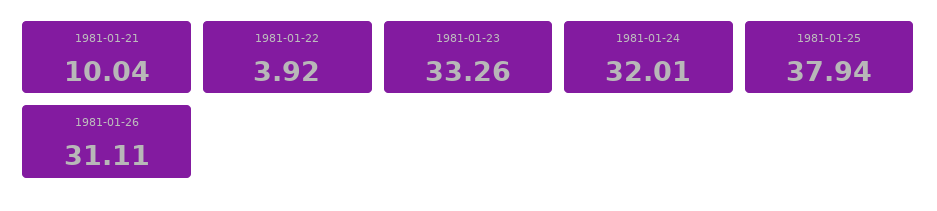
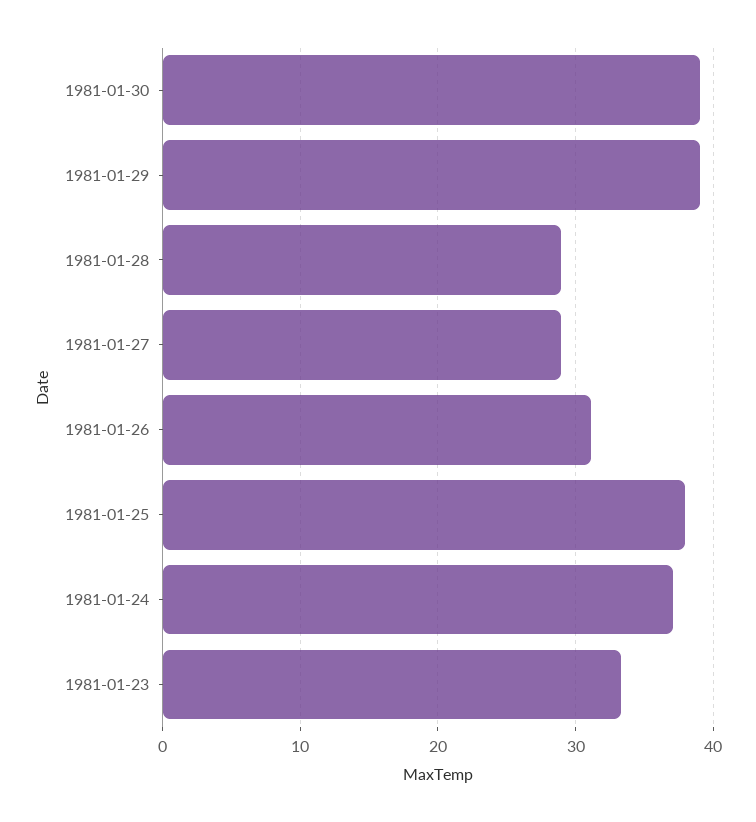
1981-01-21: 10.04 -> none
1981-01-22: 3.92 -> none
1981-01-24: 32.01 -> 37
1981-01-30: none -> 39
1981-01-29: none -> 39
1981-01-28: none -> 29
1981-01-27: none -> 29

